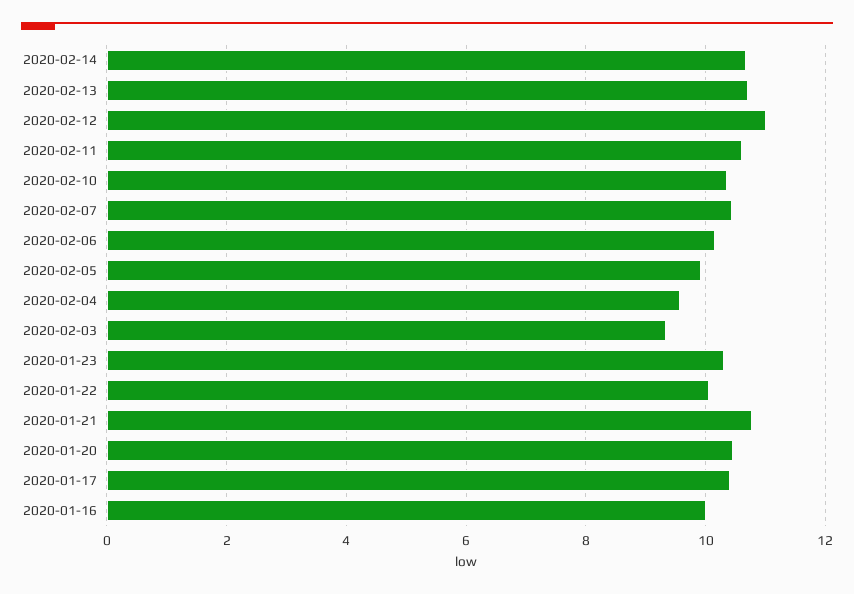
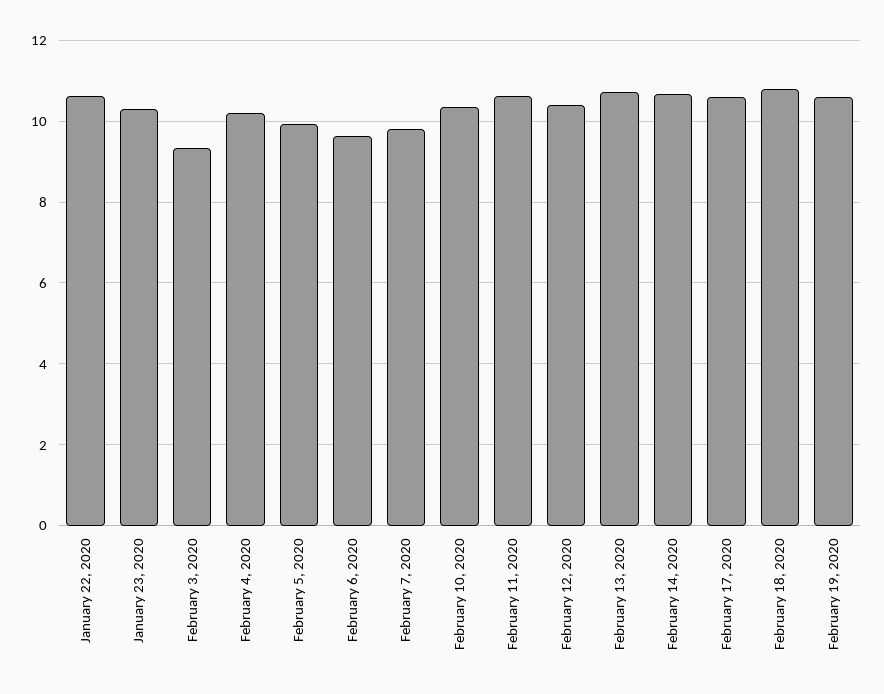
2020-02-12: 11 -> 10.4
2020-02-07: 10.4 -> 9.8
2020-02-06: 10.2 -> 9.6
2020-02-04: 9.6 -> 10.2
2020-01-22: 10 -> 10.6
2020-01-21: 10.8 -> none
2020-01-20: 10.4 -> none
2020-01-17: 10.4 -> none
2020-01-16: 10 -> none
February 17, 2020: none -> 10.6
February 18, 2020: none -> 10.8
February 19, 2020: none -> 10.6

